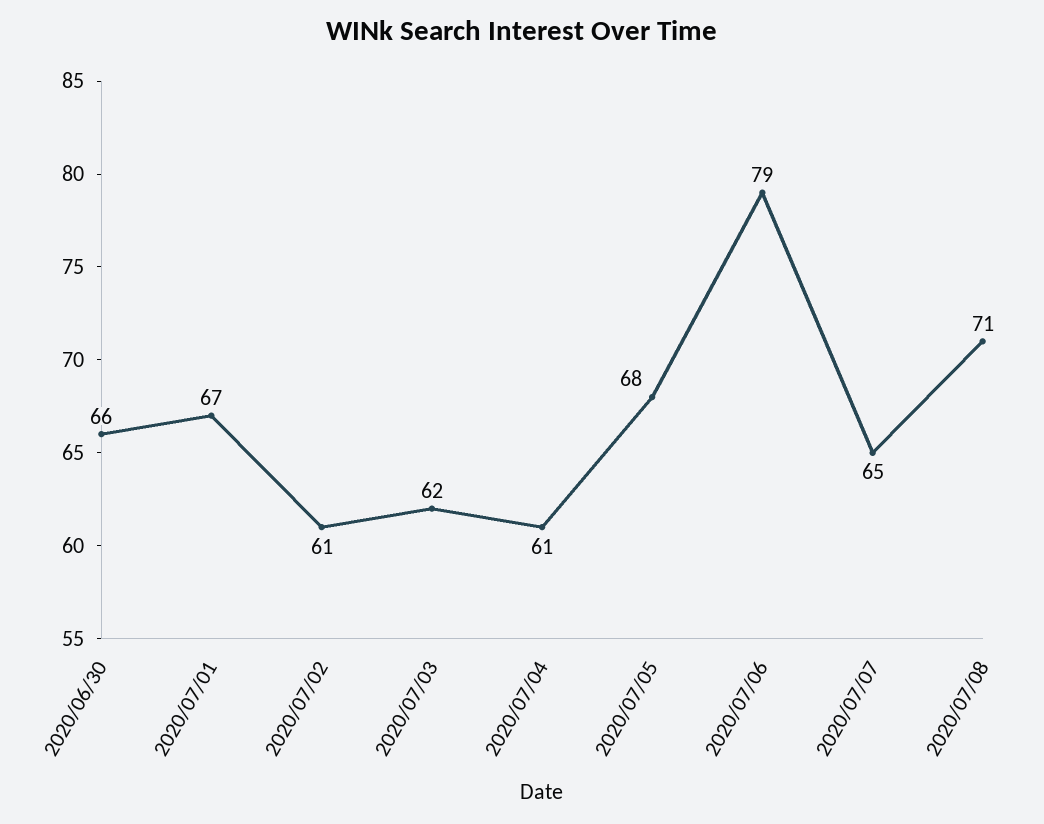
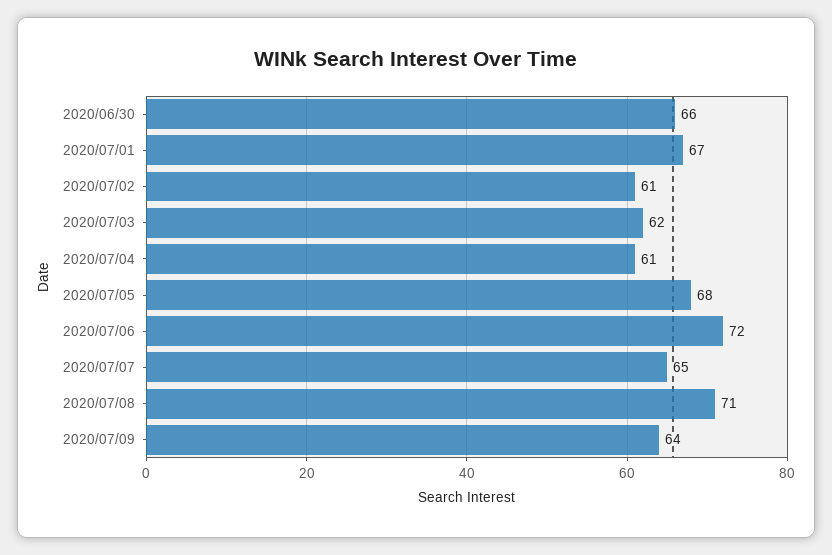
2020/07/06: 79 -> 72
2020/07/09: none -> 64

